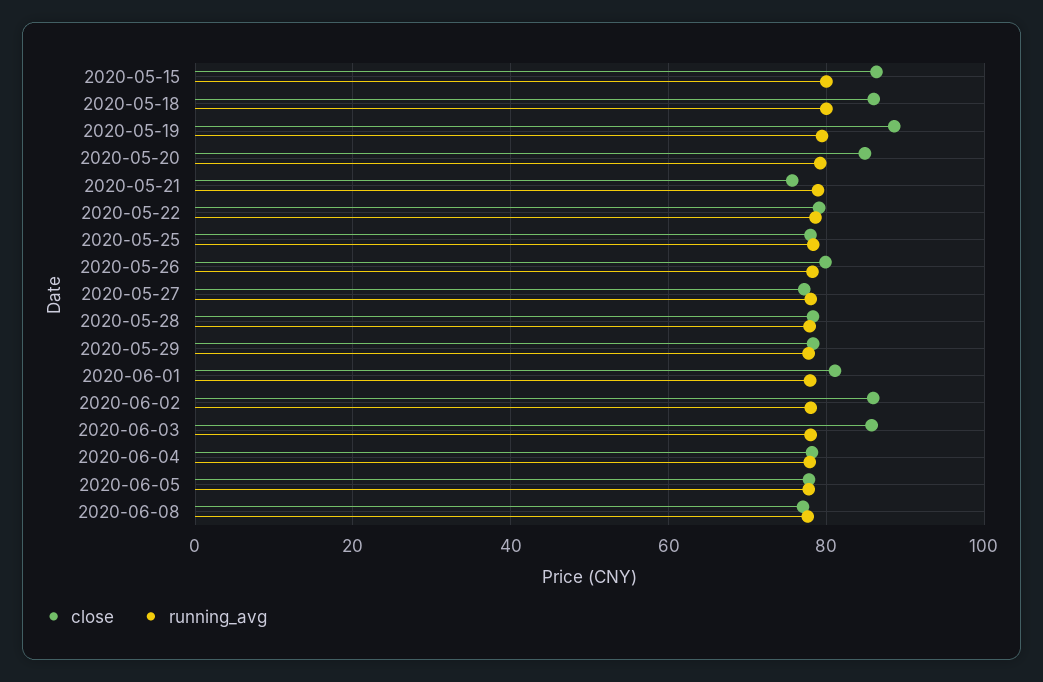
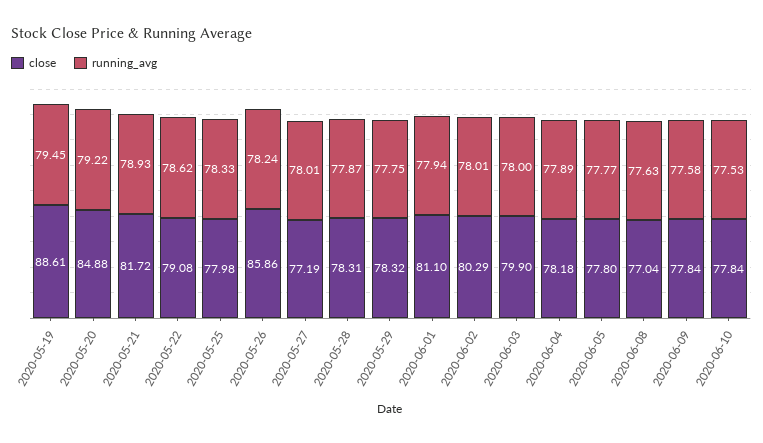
close, 2020-05-15: 86 -> none
running_avg, 2020-05-15: 80 -> none
close, 2020-05-18: 86 -> none
running_avg, 2020-05-18: 80 -> none
close, 2020-05-21: 76 -> 81.72
close, 2020-05-26: 80 -> 85.86
close, 2020-06-02: 86 -> 80.29
close, 2020-06-03: 86 -> 79.9
close, 2020-06-09: none -> 77.84
running_avg, 2020-06-09: none -> 77.58
close, 2020-06-10: none -> 77.84
running_avg, 2020-06-10: none -> 77.53

